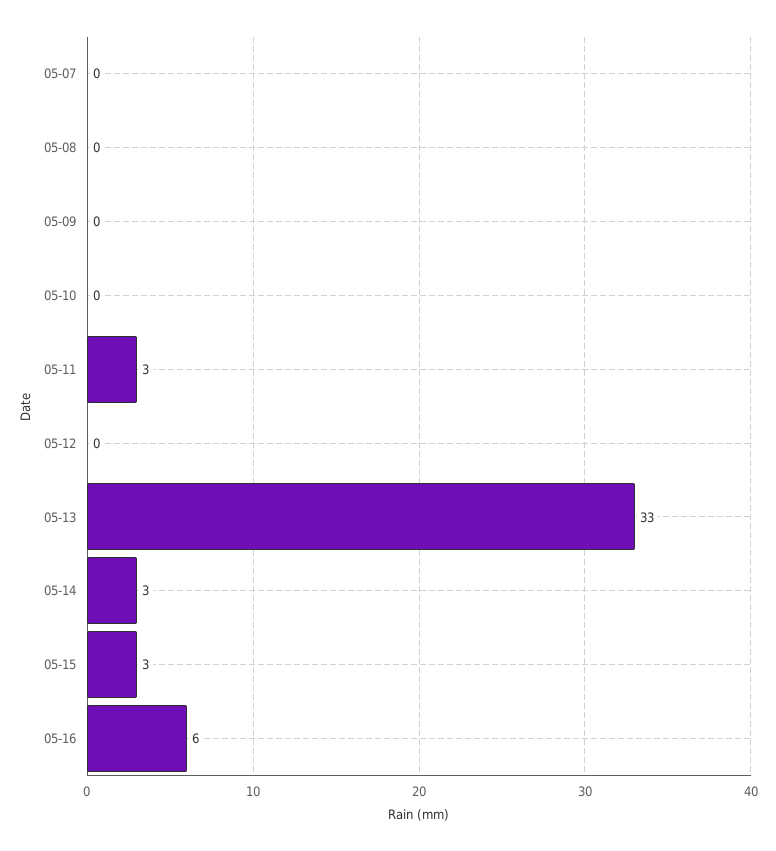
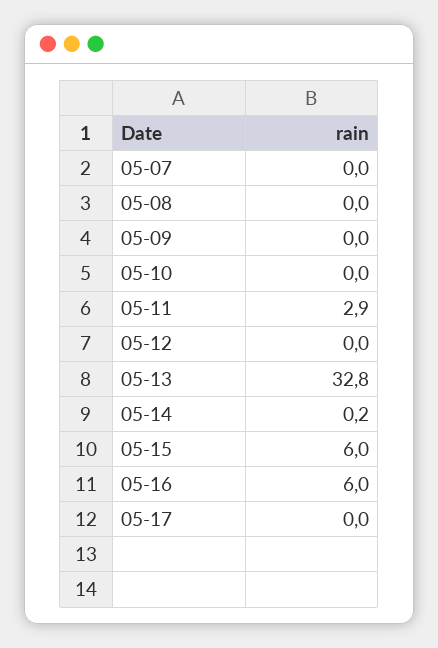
05-14: 3 -> 0.2
05-15: 3 -> 6
05-17: none -> 0

